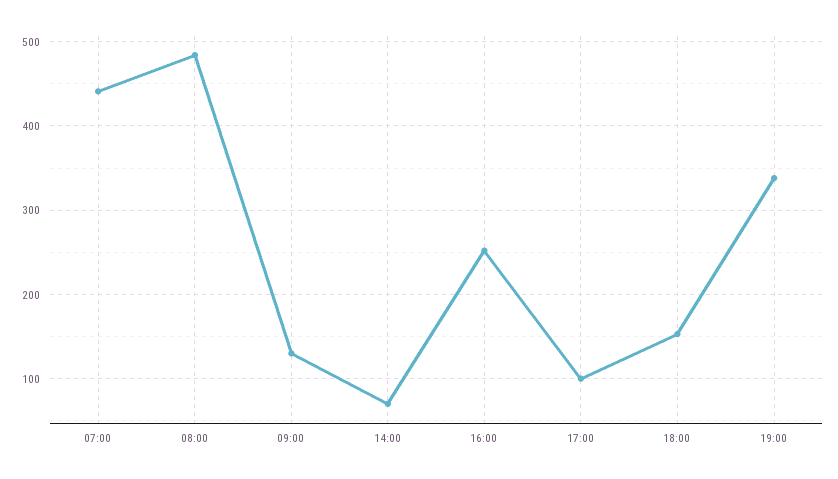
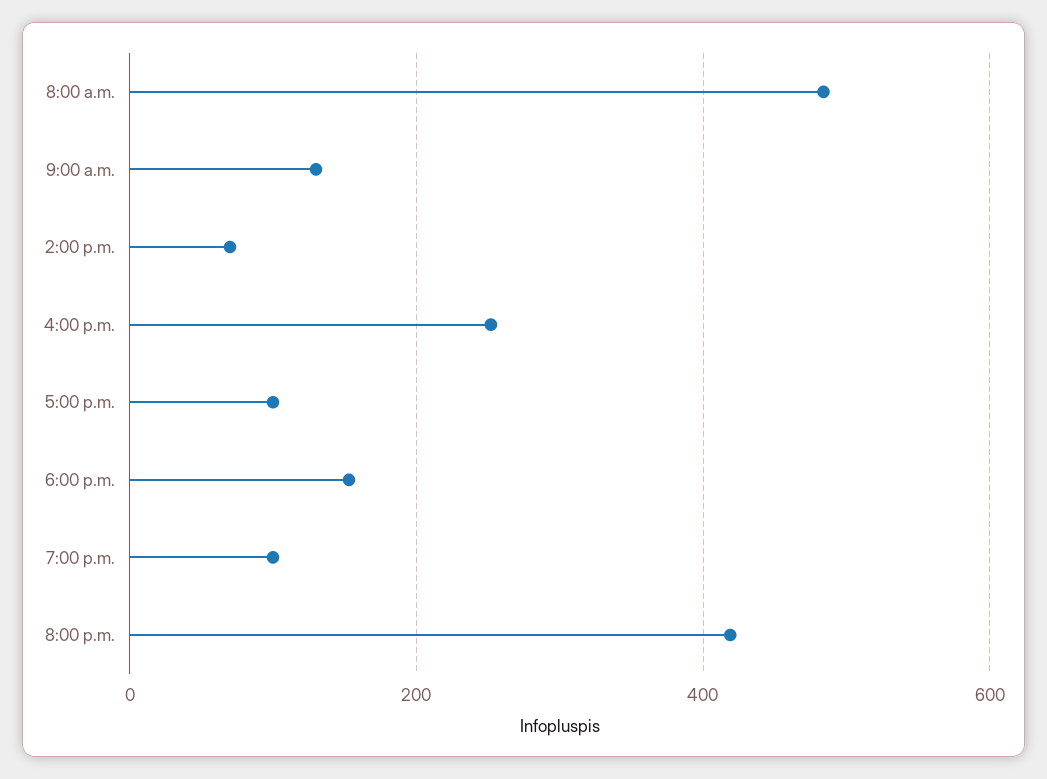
07:00: 440 -> none
19:00: 340 -> 100
8:00 p.m.: none -> 420

